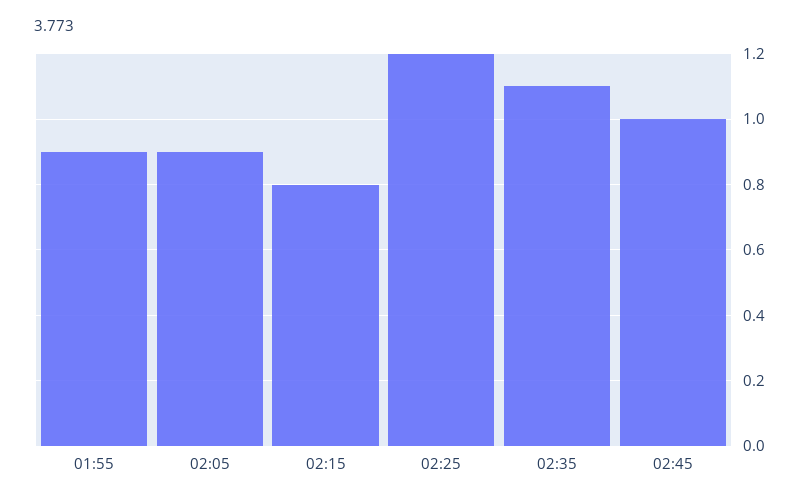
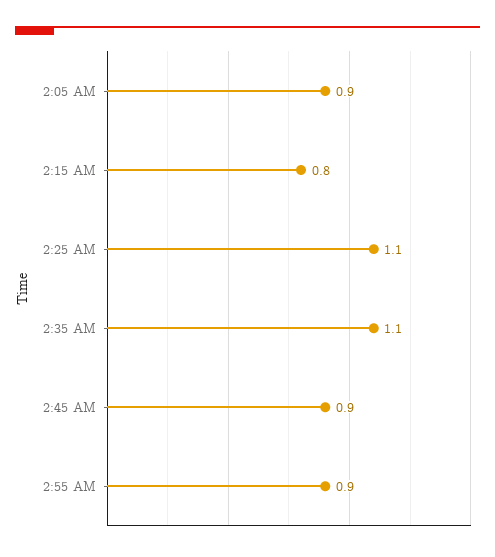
01:55: 0.9 -> none
02:25: 1.2 -> 1.1
02:45: 1 -> 0.9
2:55 AM: none -> 0.9

